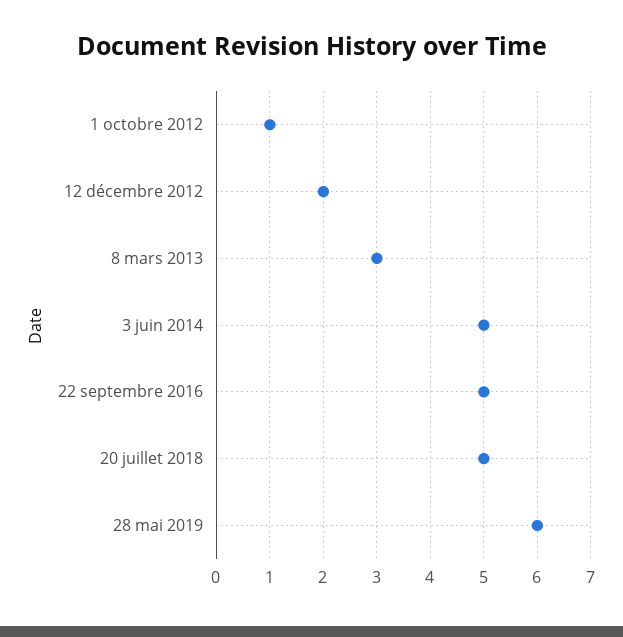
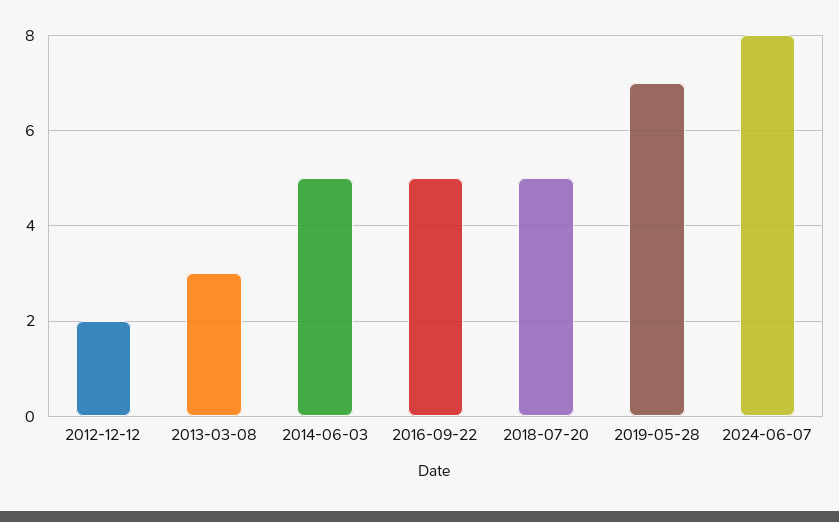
1 octobre 2012: 1 -> none
28 mai 2019: 6 -> 7
2024-06-07: none -> 8

